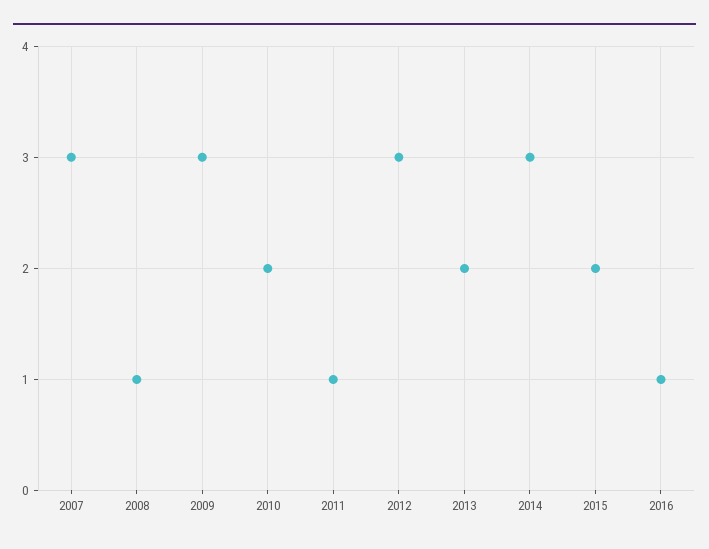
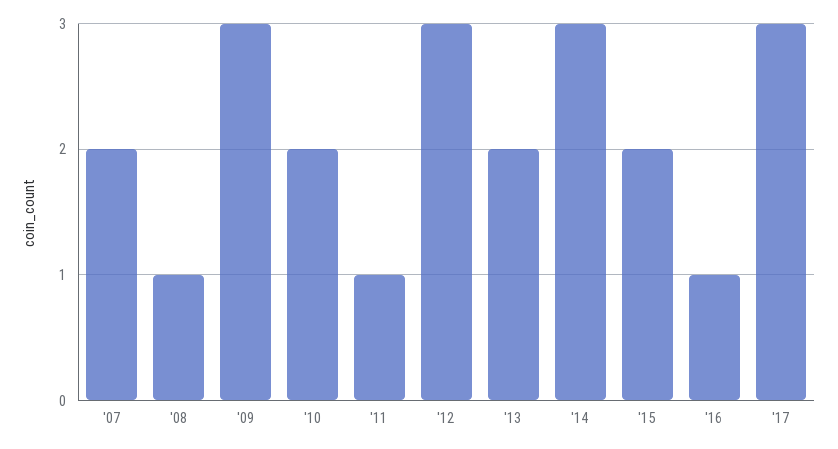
2007: 3 -> 2
'17: none -> 3

